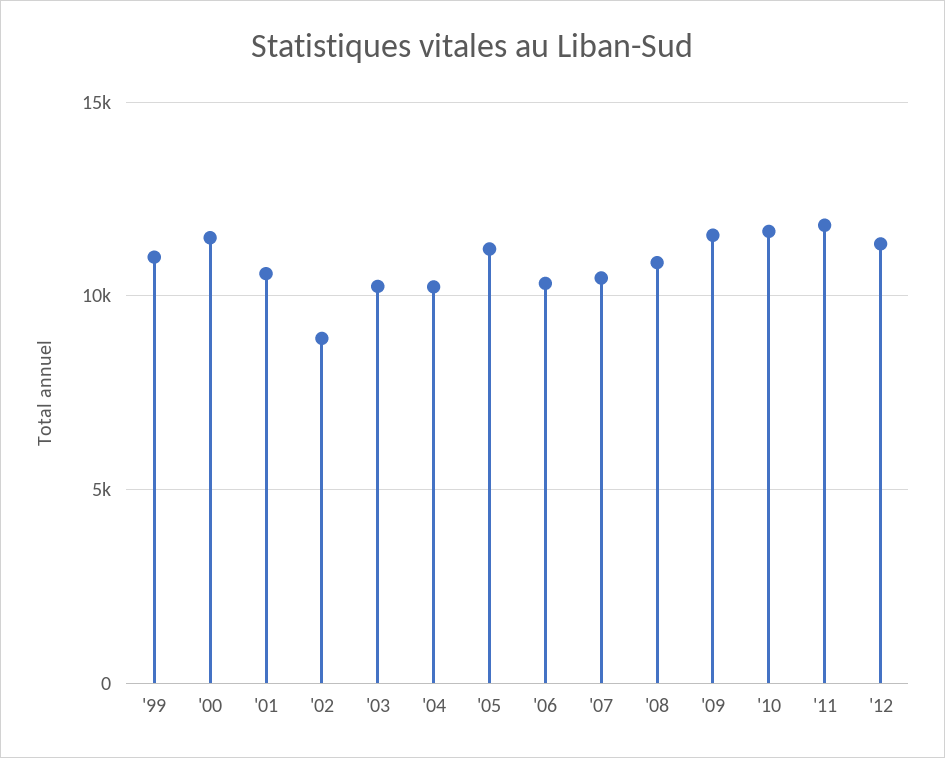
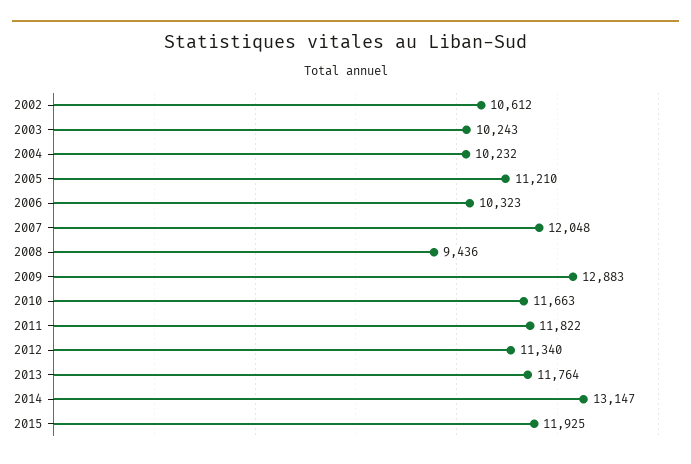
'99: 11000 -> none
'00: 11500 -> none
'01: 10500 -> none
'02: 9000 -> 10612
'07: 10500 -> 12048
'08: 11000 -> 9436
'09: 11500 -> 12883
2013: none -> 11764
2014: none -> 13147
2015: none -> 11925

